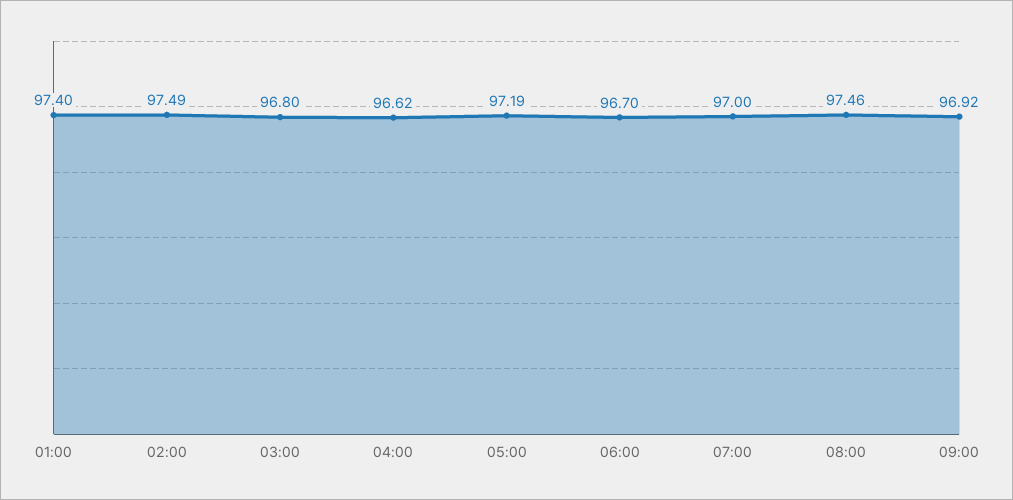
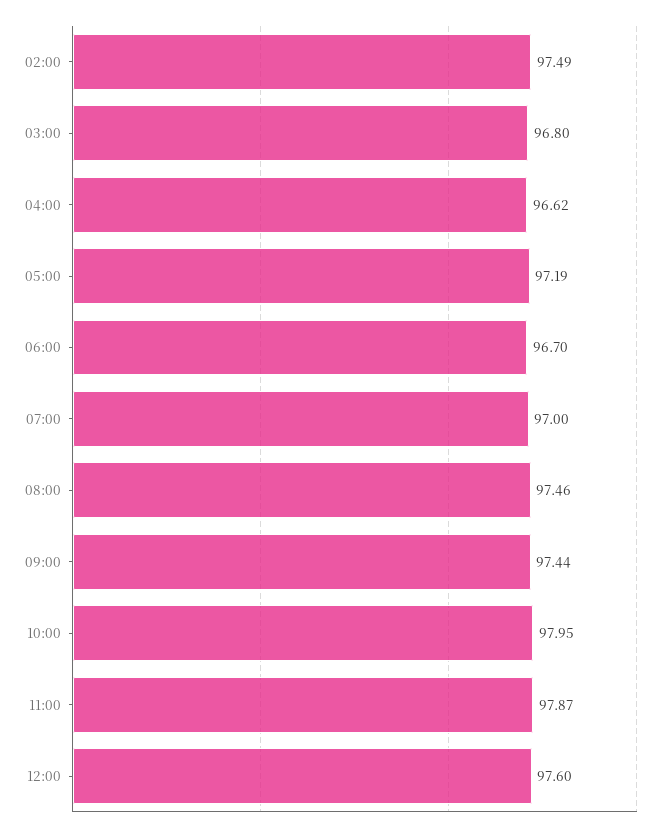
01:00: 97.4 -> none
09:00: 96.92 -> 97.44
10:00: none -> 97.95
11:00: none -> 97.87
12:00: none -> 97.6

